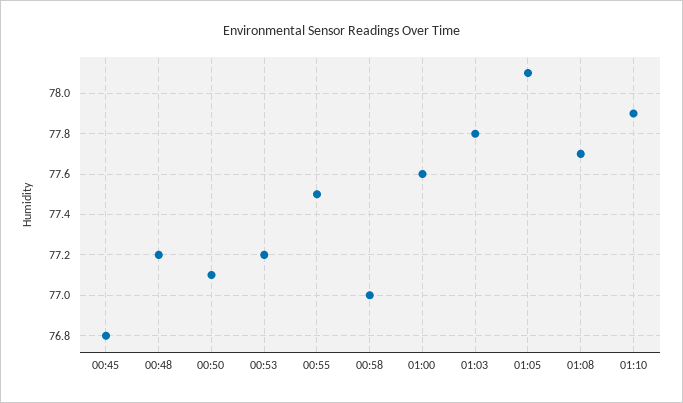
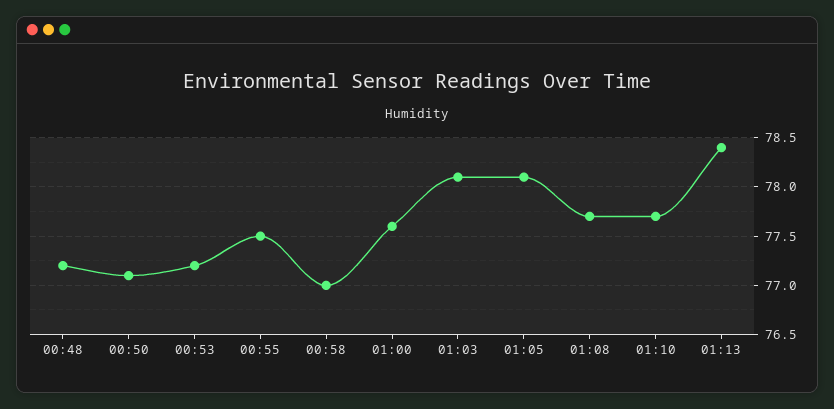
00:45: 76.8 -> none
01:03: 77.8 -> 78.1
01:10: 77.9 -> 77.7
01:13: none -> 78.4

